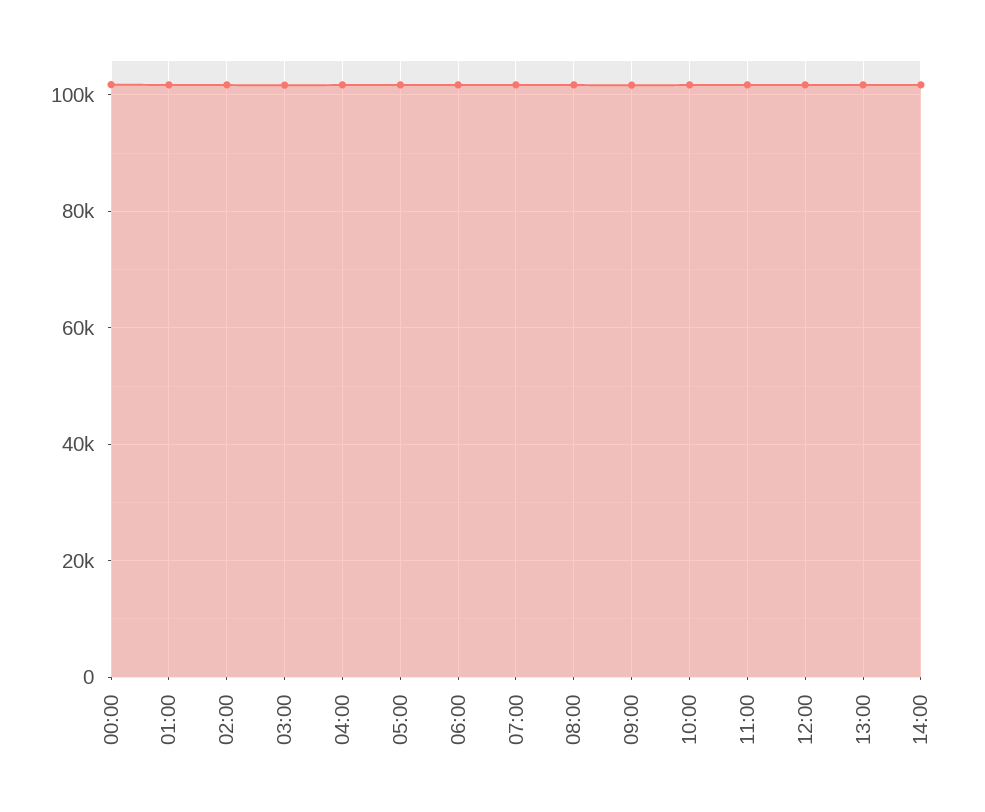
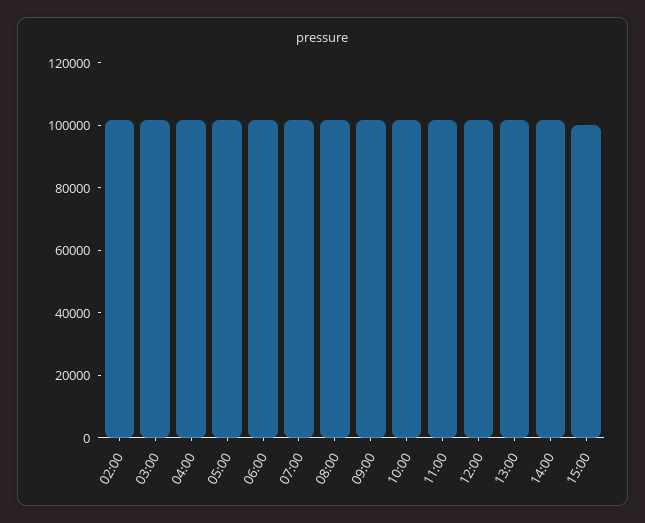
00:00: 102000 -> none
01:00: 102000 -> none
15:00: none -> 100000

